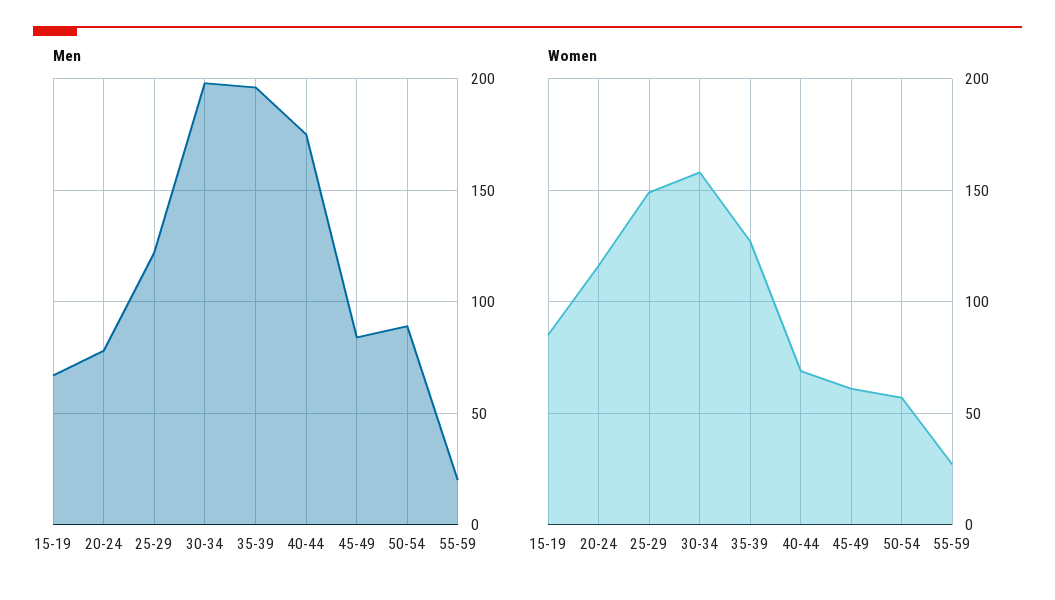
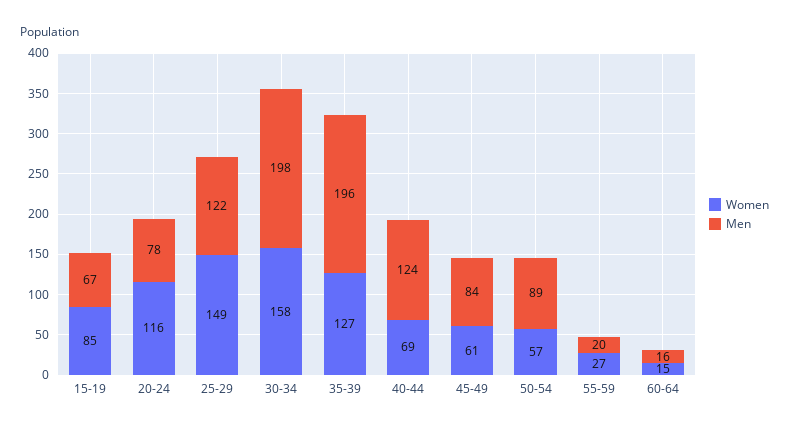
Men, 40-44: 175 -> 124
Women, 60-64: none -> 15
Men, 60-64: none -> 16

